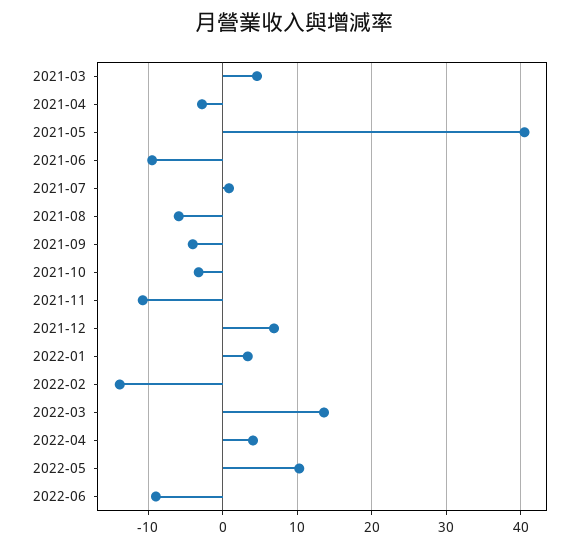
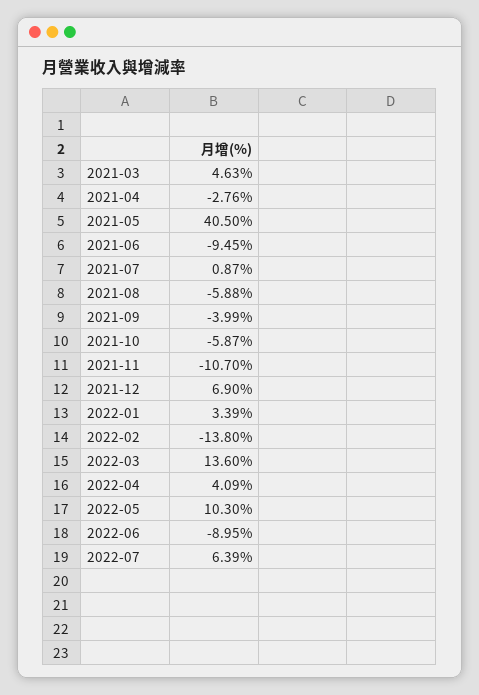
2021-10: -3 -> -5.87
2022-07: none -> 6.39

